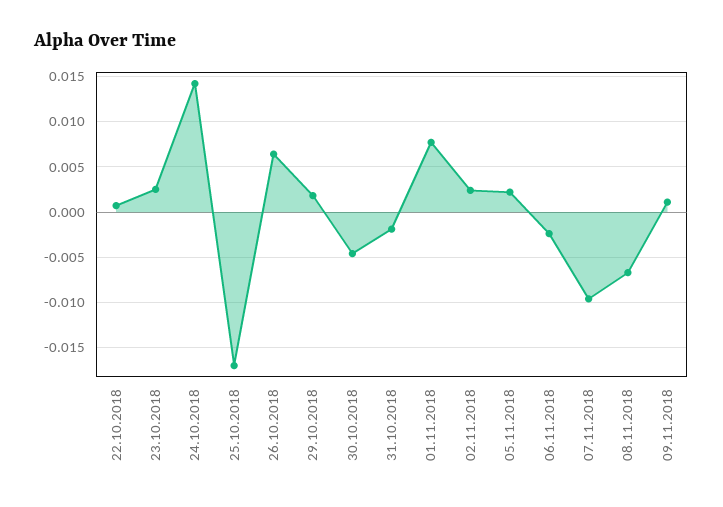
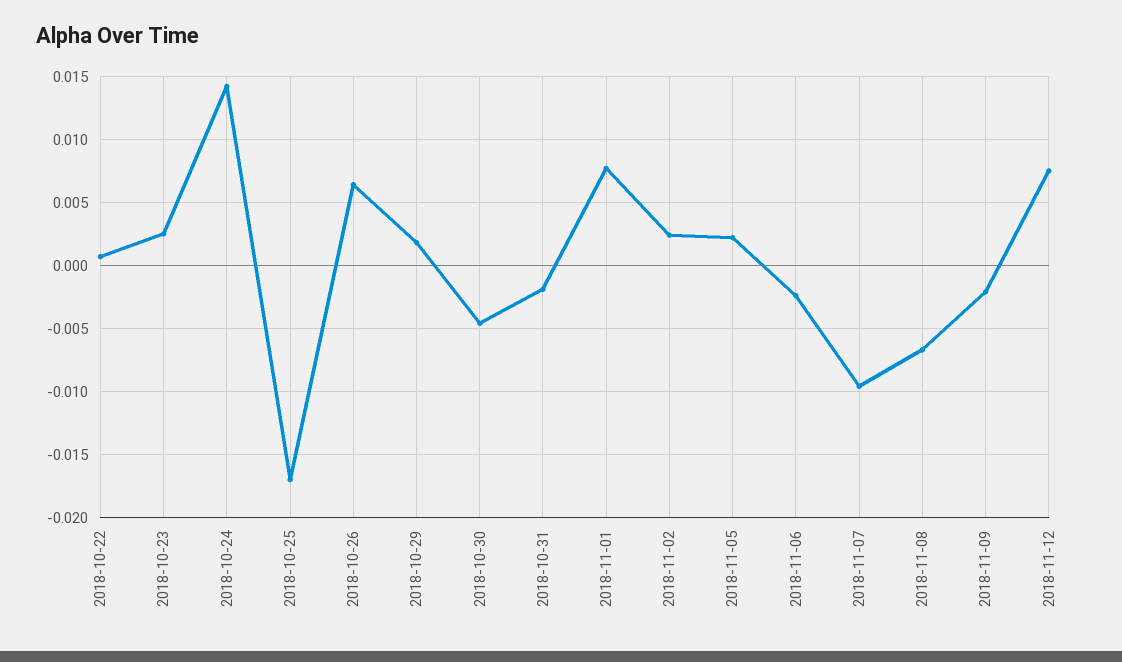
09.11.2018: 0.001 -> -0.002
2018-11-12: none -> 0.0075

